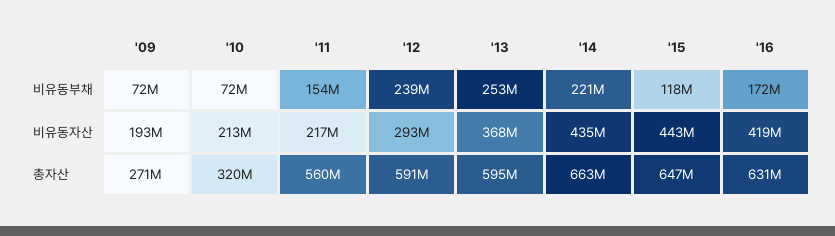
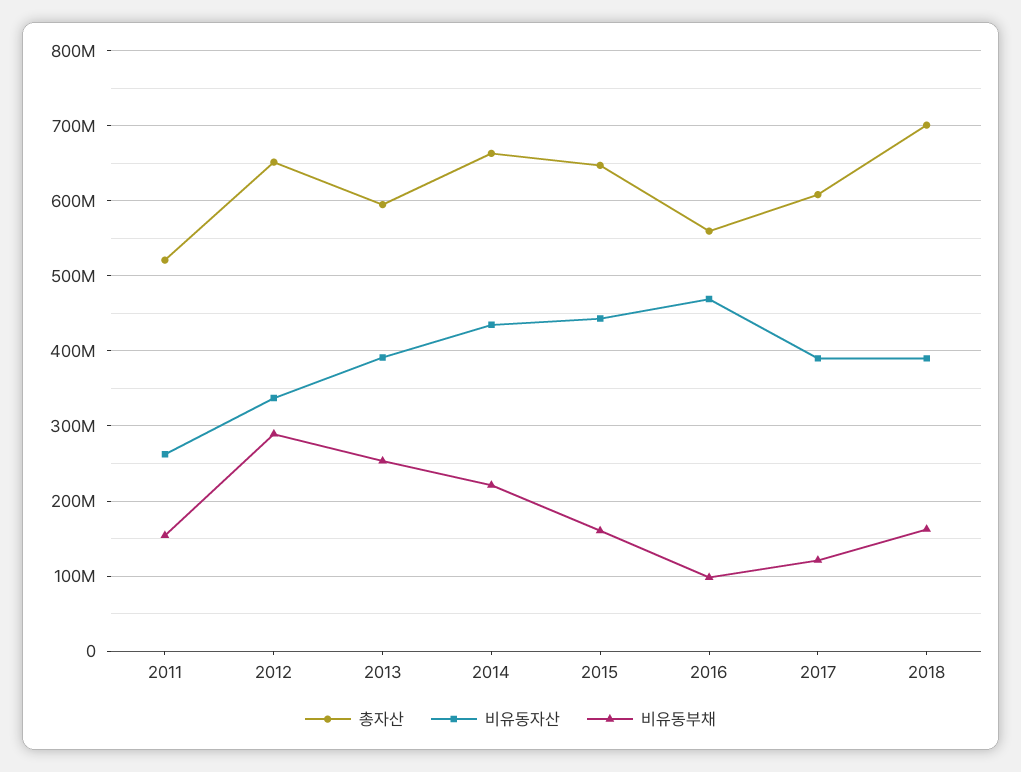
비유동부채, '09: 72000000 -> none
비유동부채, '10: 72000000 -> none
비유동부채, '12: 239000000 -> 290000000
비유동부채, '15: 118000000 -> 160000000
비유동부채, '16: 172000000 -> 100000000
비유동자산, '09: 193000000 -> none
비유동자산, '10: 213000000 -> none
비유동자산, '11: 217000000 -> 260000000
비유동자산, '12: 293000000 -> 340000000
비유동자산, '13: 368000000 -> 390000000
비유동자산, '16: 419000000 -> 470000000
총자산, '09: 271000000 -> none
총자산, '10: 320000000 -> none
총자산, '11: 560000000 -> 520000000
총자산, '12: 591000000 -> 650000000
총자산, '16: 631000000 -> 560000000
총자산, 2017: none -> 610000000
비유동자산, 2017: none -> 390000000
비유동부채, 2017: none -> 120000000
총자산, 2018: none -> 700000000
비유동자산, 2018: none -> 390000000
비유동부채, 2018: none -> 160000000

